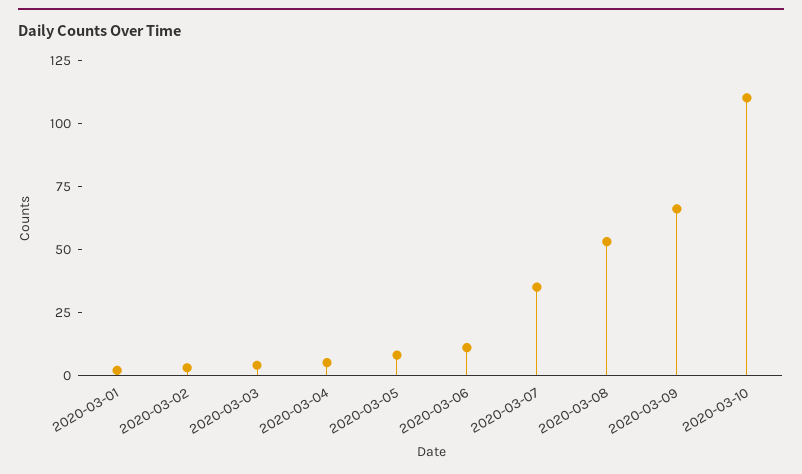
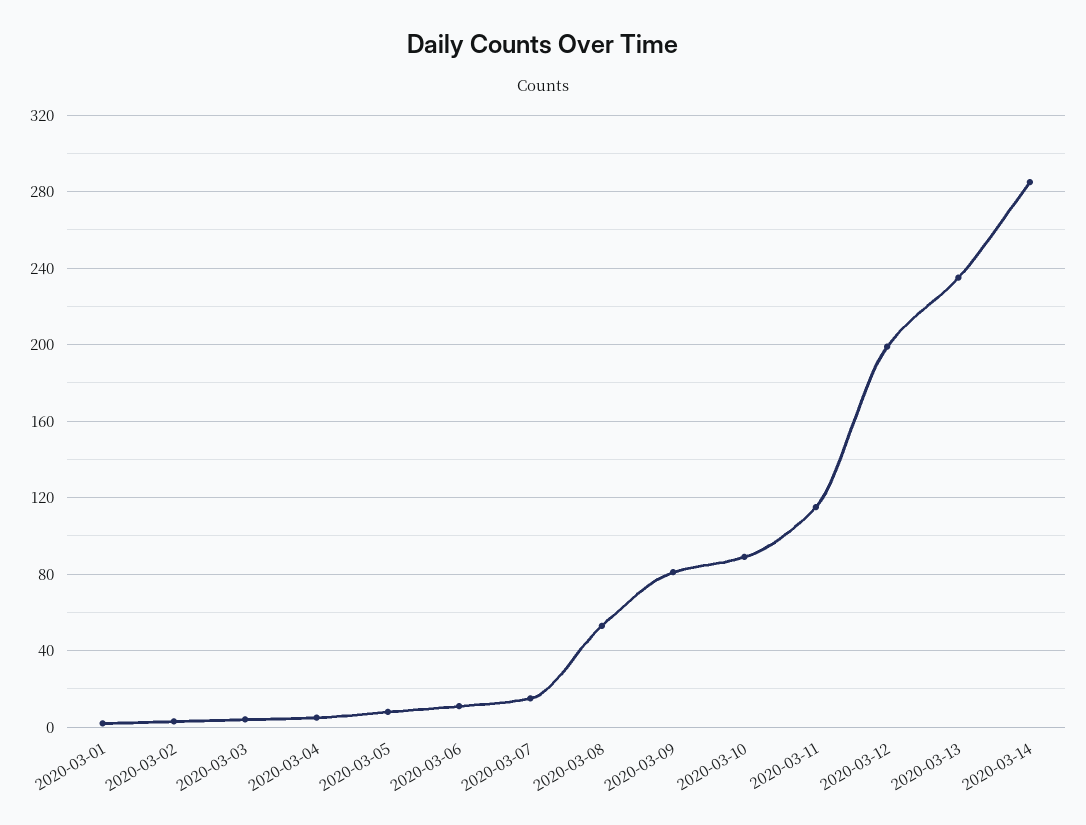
2020-03-07: 35 -> 15
2020-03-09: 65 -> 80
2020-03-10: 110 -> 90
2020-03-11: none -> 115
2020-03-12: none -> 200
2020-03-13: none -> 235
2020-03-14: none -> 285

